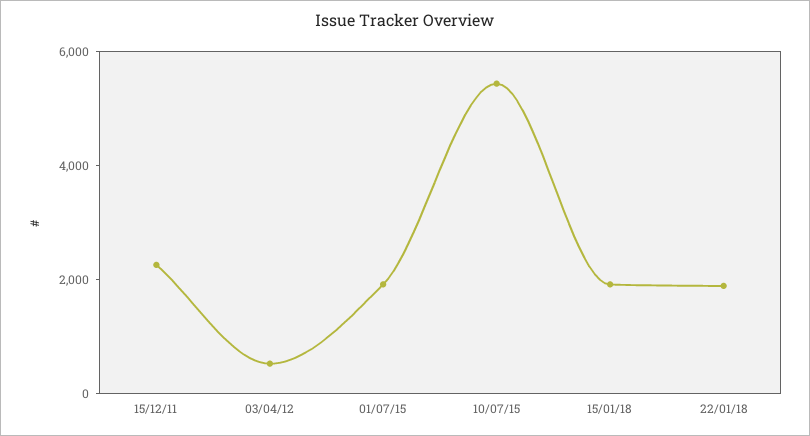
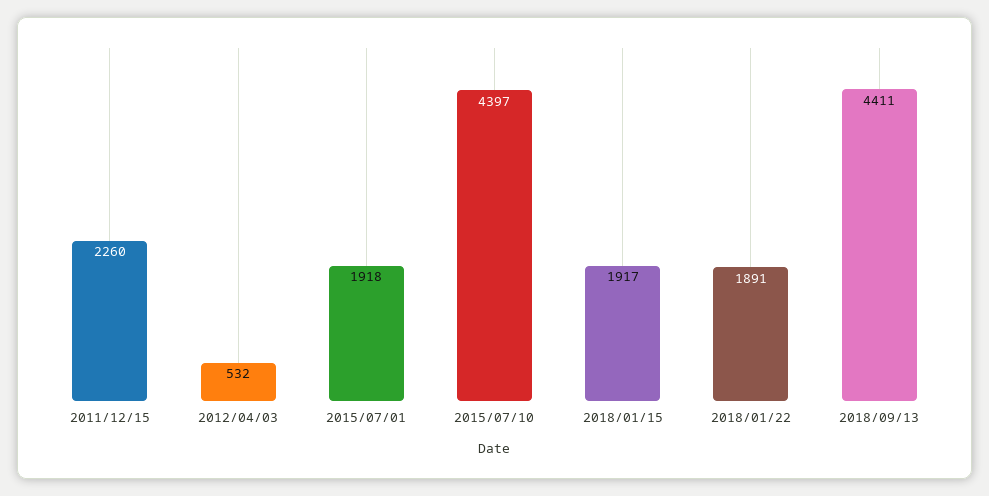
10/07/15: 5500 -> 4397
2018/09/13: none -> 4411

